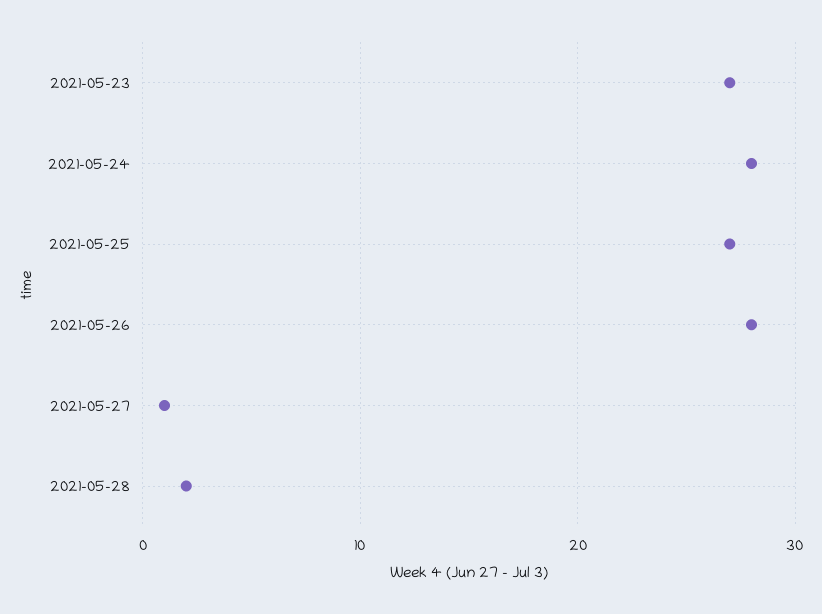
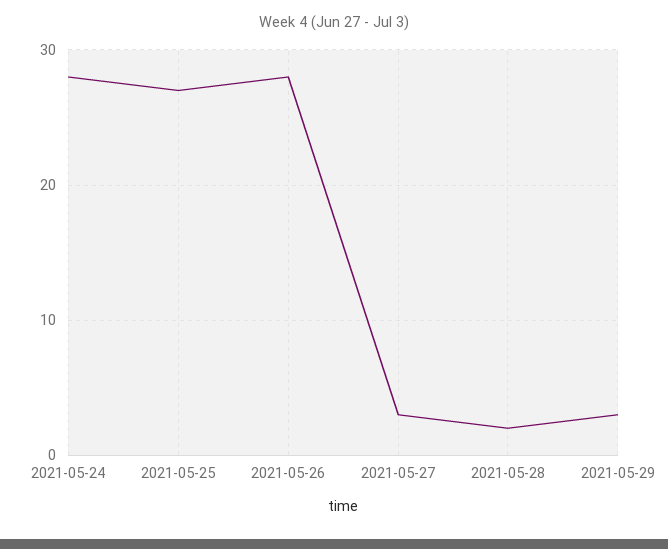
2021-05-23: 27 -> none
2021-05-27: 1 -> 3
2021-05-29: none -> 3

